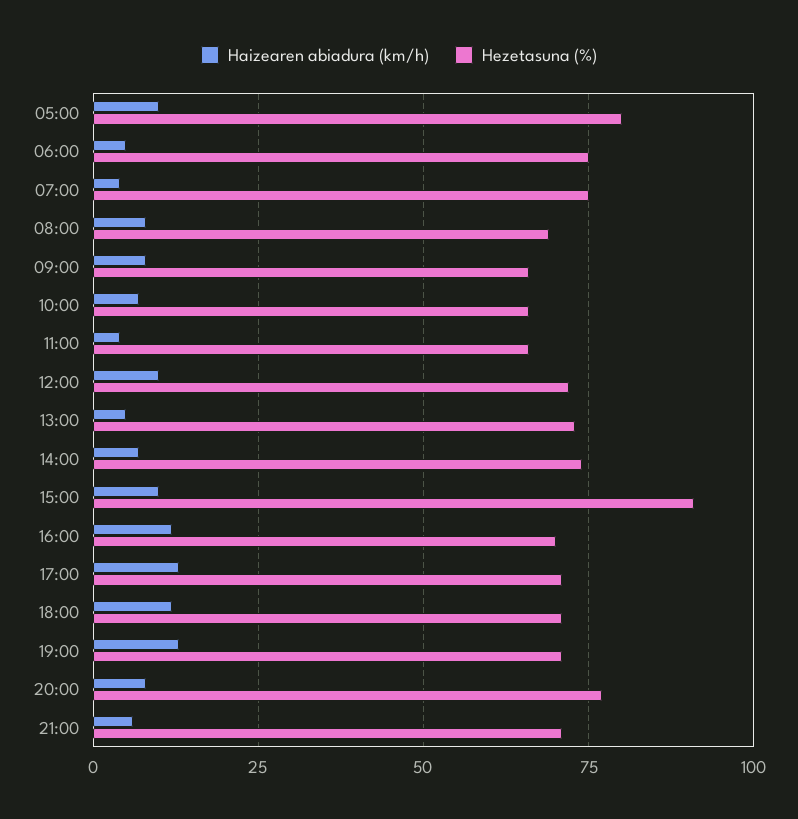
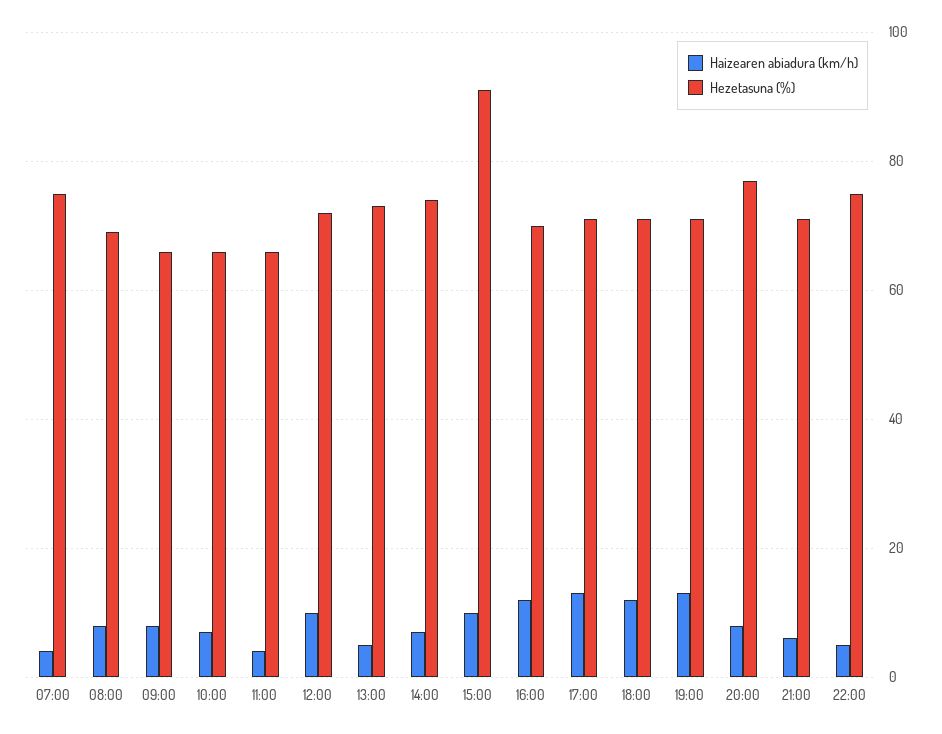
Haizearen abiadura (km/h), 05:00: 10 -> none
Hezetasuna (%), 05:00: 80 -> none
Haizearen abiadura (km/h), 06:00: 5 -> none
Hezetasuna (%), 06:00: 75 -> none
Haizearen abiadura (km/h), 22:00: none -> 5
Hezetasuna (%), 22:00: none -> 75

